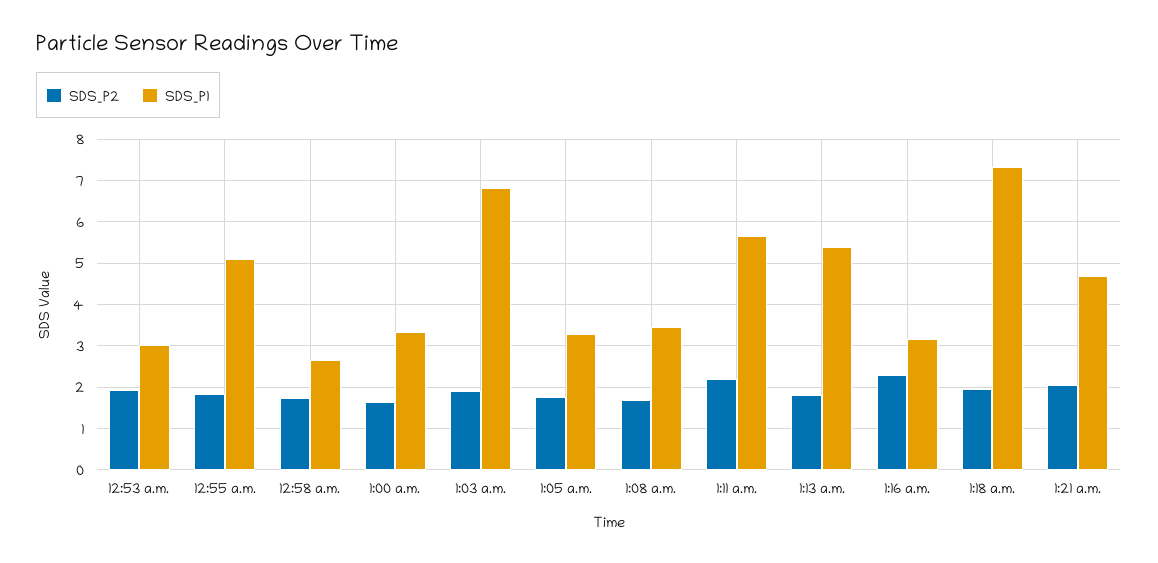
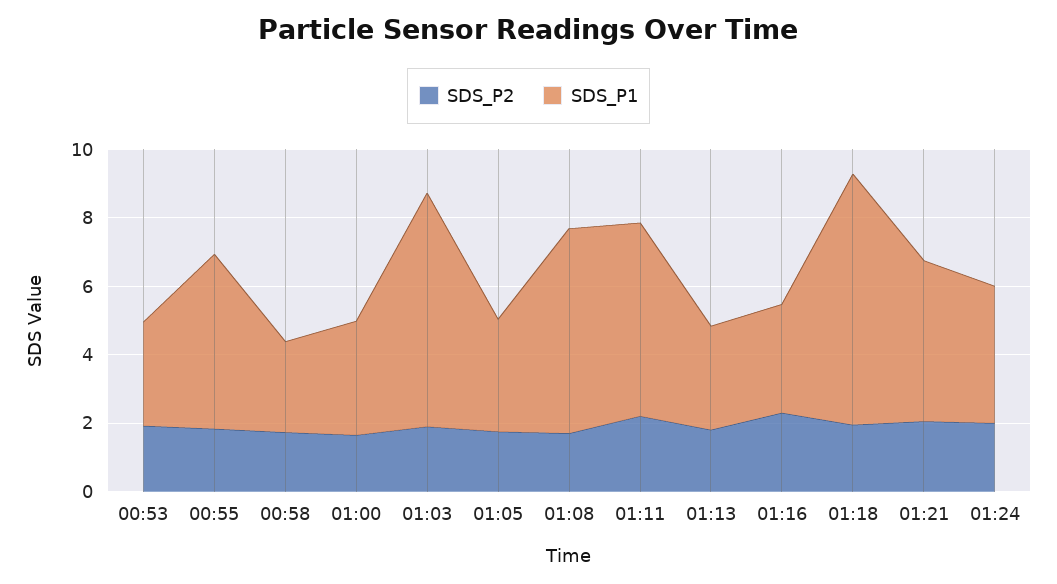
SDS_P1, 1:08 a.m.: 3.4 -> 6
SDS_P1, 1:13 a.m.: 5.4 -> 3
SDS_P2, 01:24: none -> 2
SDS_P1, 01:24: none -> 4

